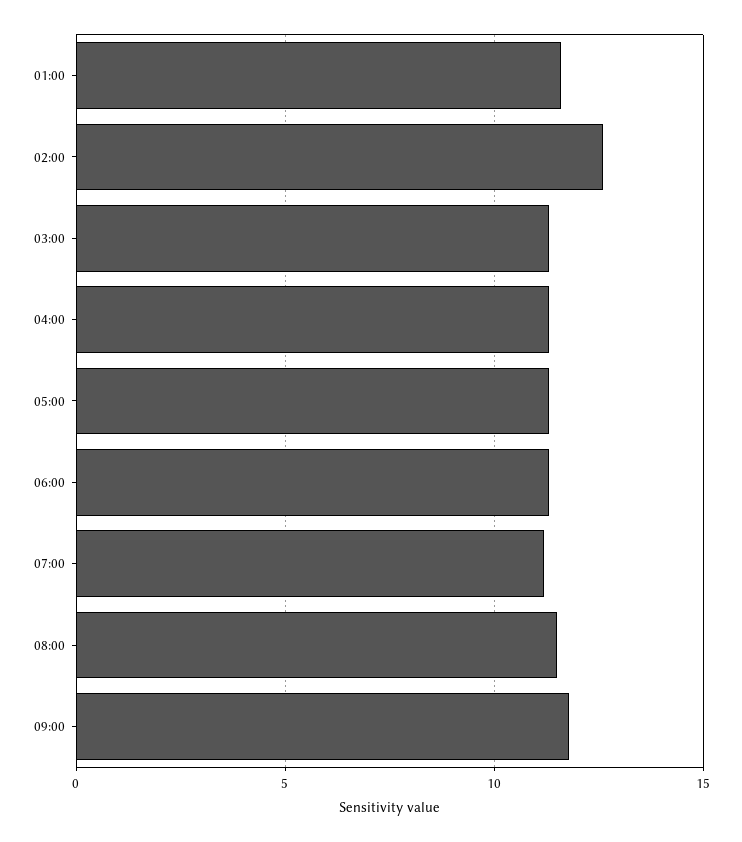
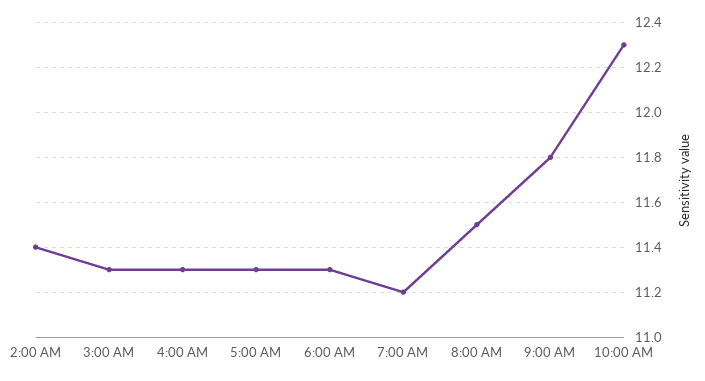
01:00: 11.5 -> none
02:00: 12.5 -> 11.4
10:00 AM: none -> 12.3

